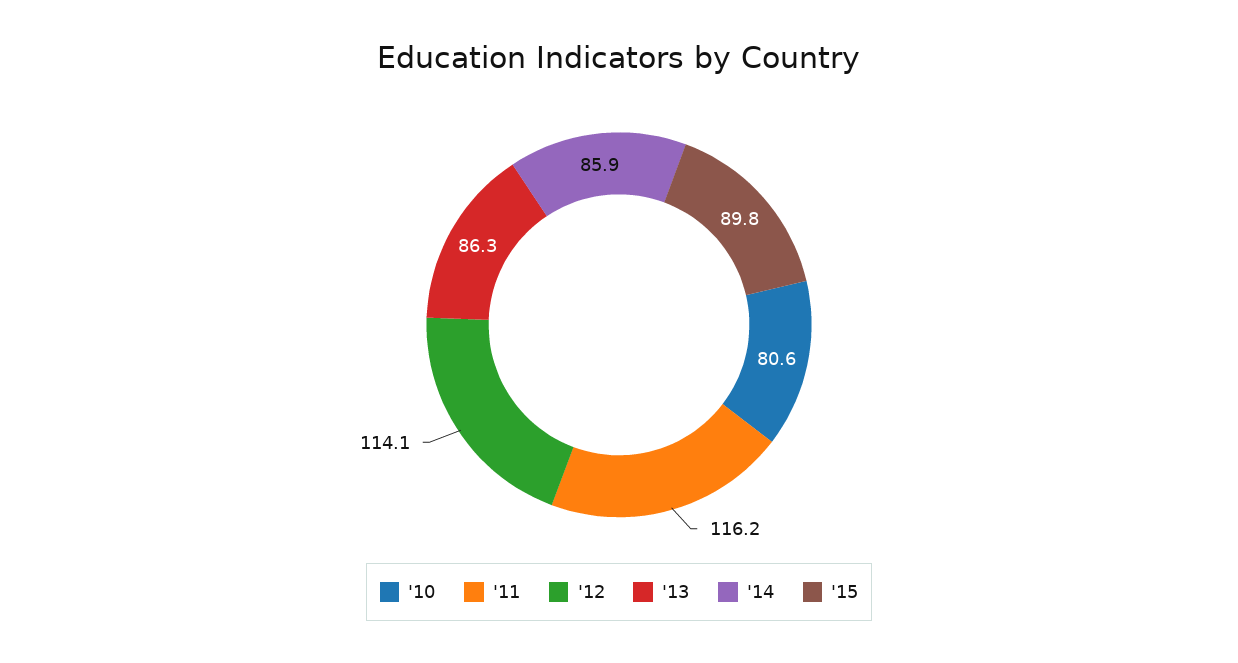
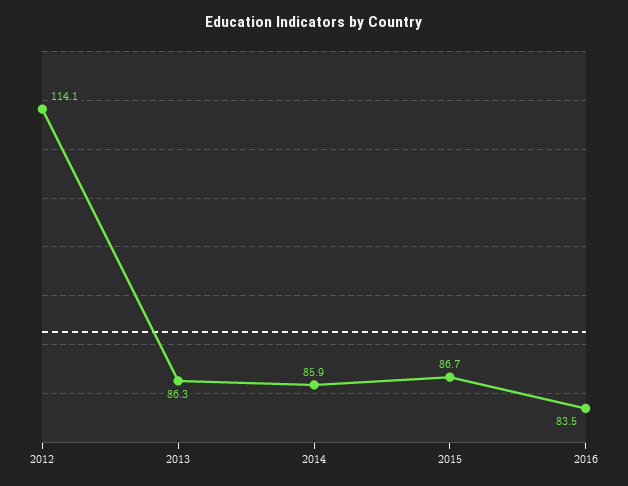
'10: 80.6 -> none
'11: 116.2 -> none
'15: 89.8 -> 86.7
2016: none -> 83.5

